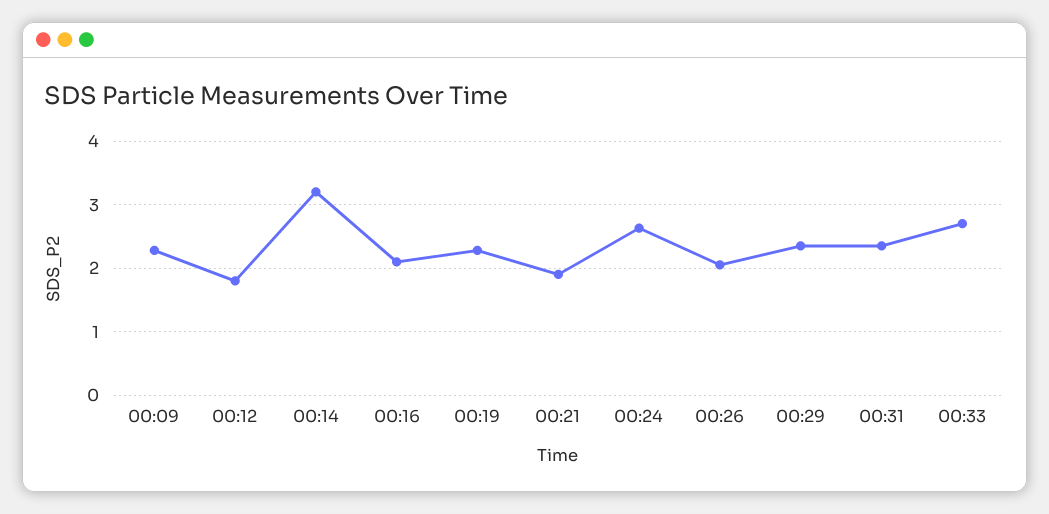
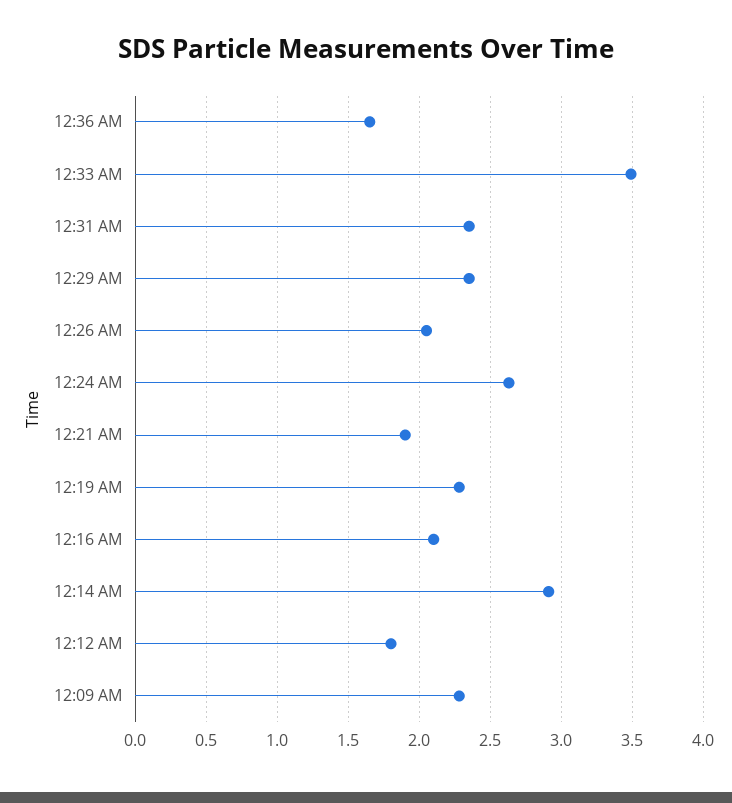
00:14: 3.2 -> 2.9
00:33: 2.7 -> 3.5
12:36 AM: none -> 1.65

